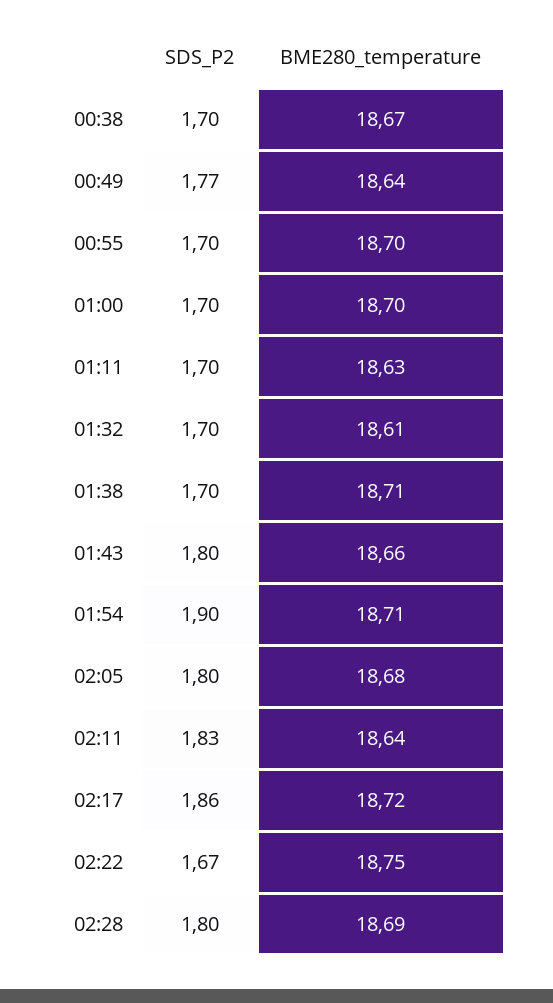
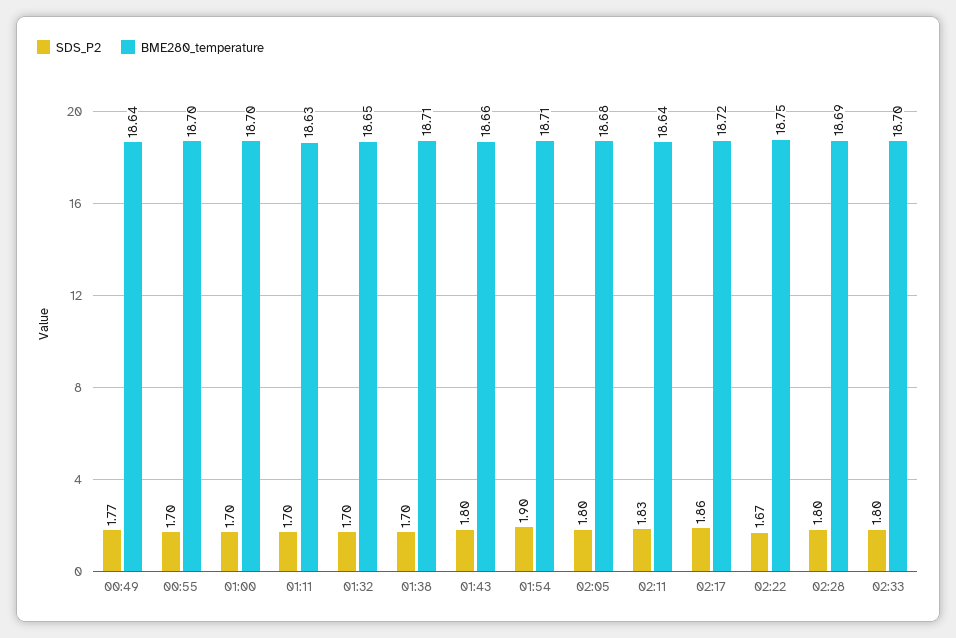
SDS_P2, 00:38: 1.7 -> none
BME280_temperature, 00:38: 18.67 -> none
BME280_temperature, 01:32: 18.61 -> 18.65
SDS_P2, 02:33: none -> 1.8
BME280_temperature, 02:33: none -> 18.7

